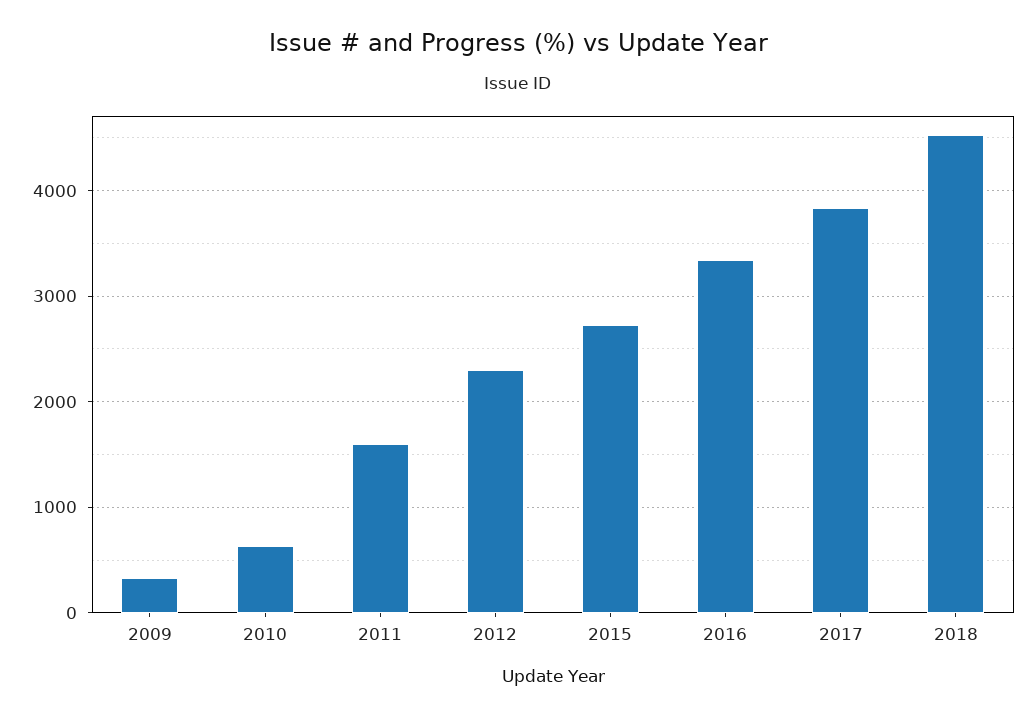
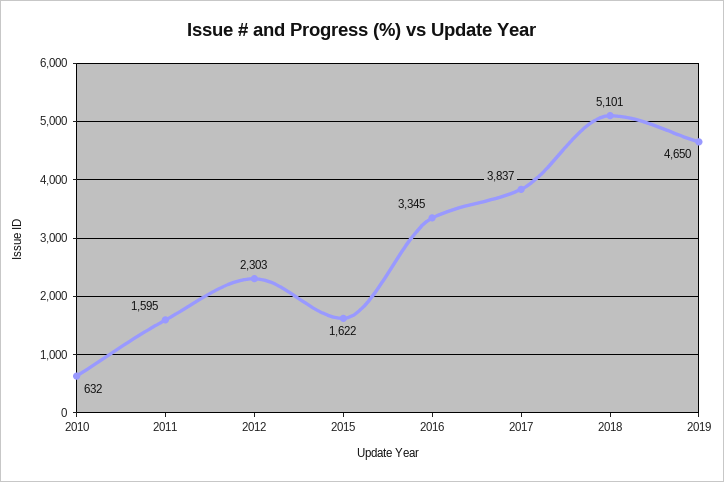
2009: 300 -> none
2015: 2700 -> 1622
2018: 4500 -> 5101
2019: none -> 4650

